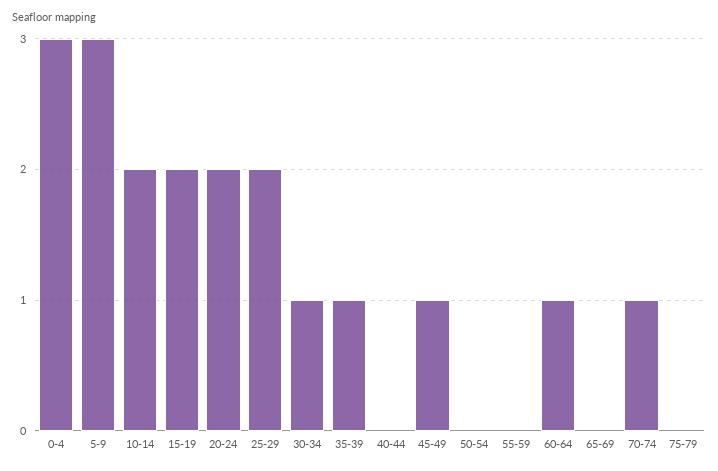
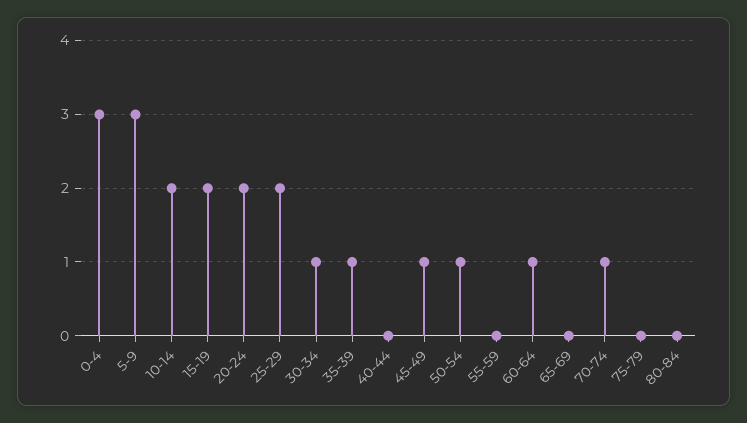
50-54: 0 -> 1
80-84: none -> 0

